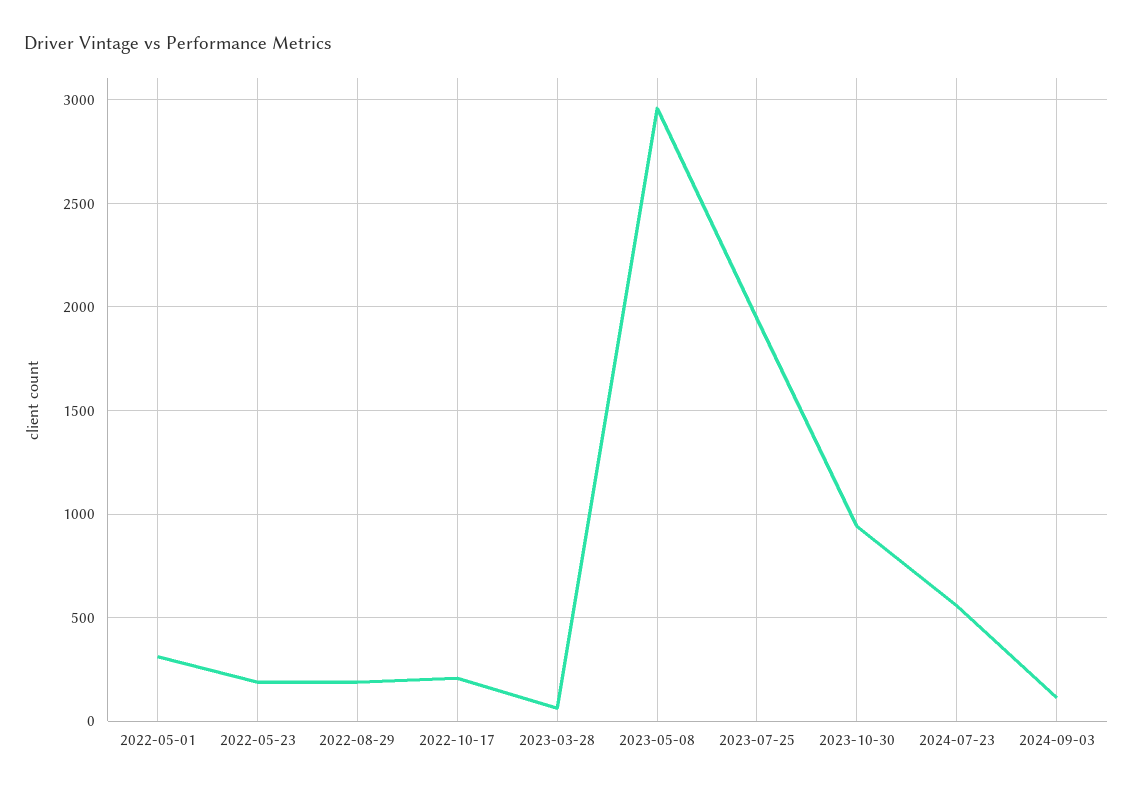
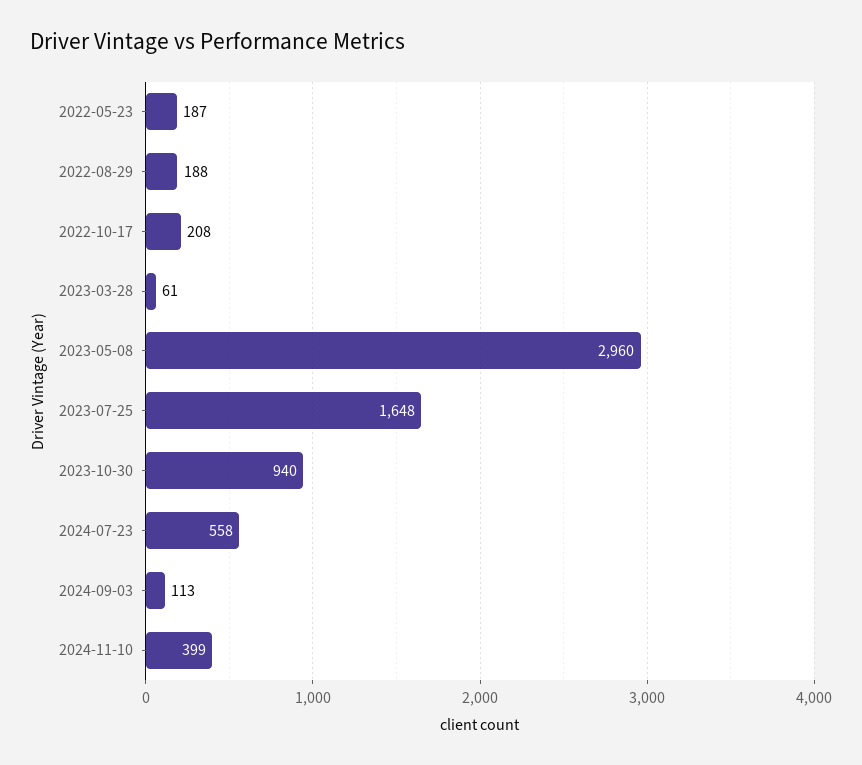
2022-05-01: 300 -> none
2023-07-25: 1950 -> 1648
2024-11-10: none -> 399

